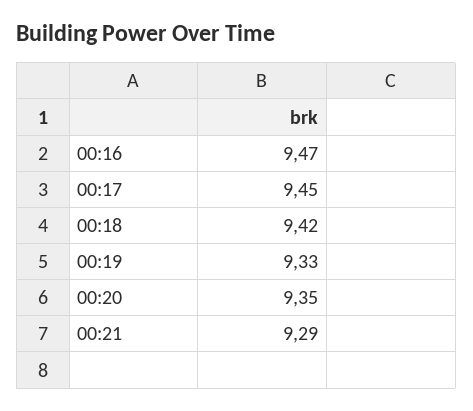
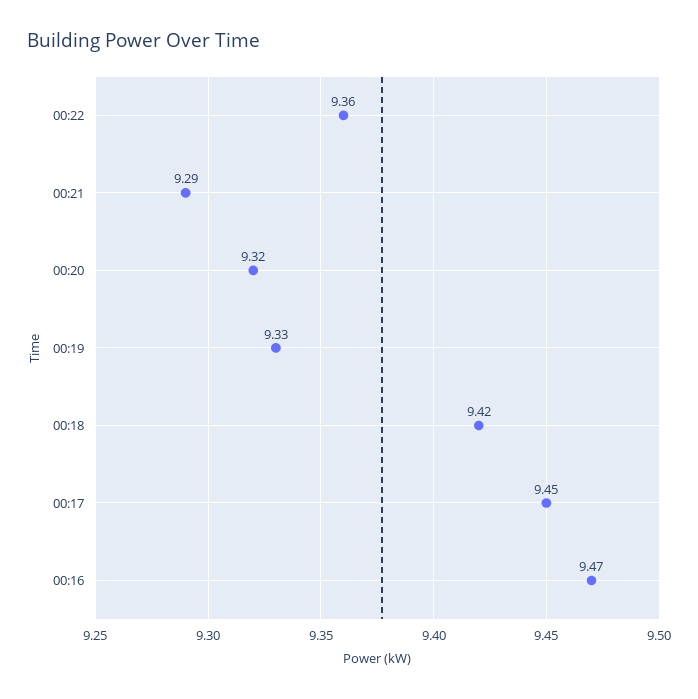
00:20: 9.35 -> 9.32
00:22: none -> 9.36

